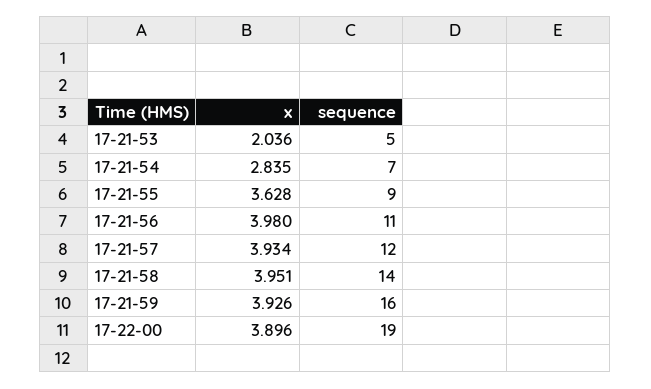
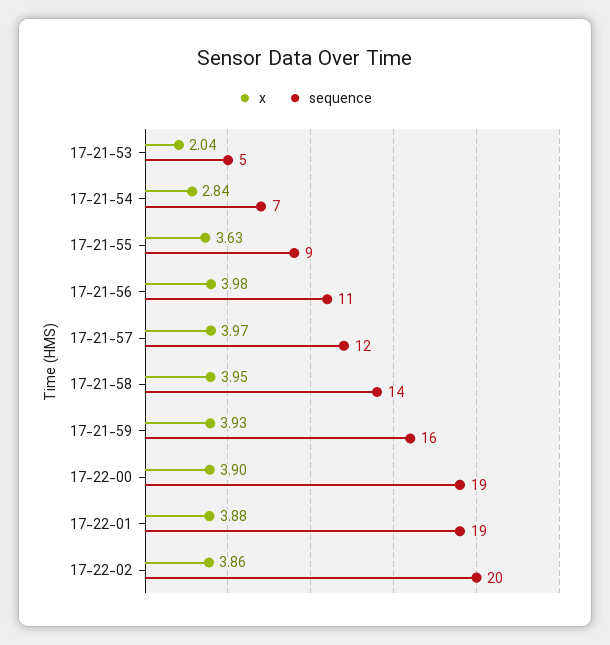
x, 17-21-57: 3.934 -> 3.97
x, 17-22-01: none -> 3.88
sequence, 17-22-01: none -> 19
x, 17-22-02: none -> 3.86
sequence, 17-22-02: none -> 20

